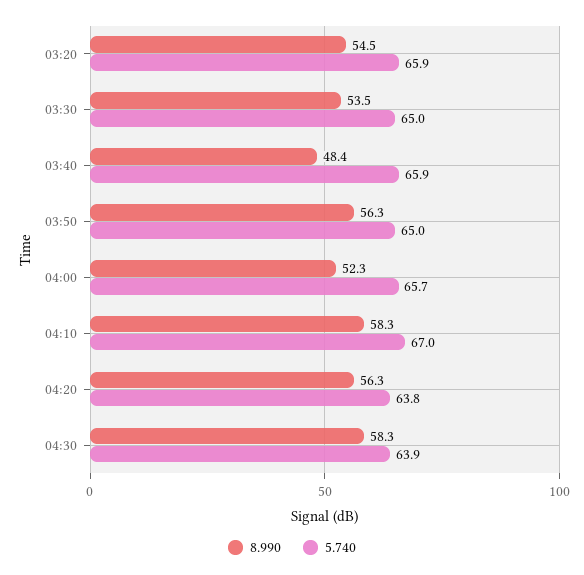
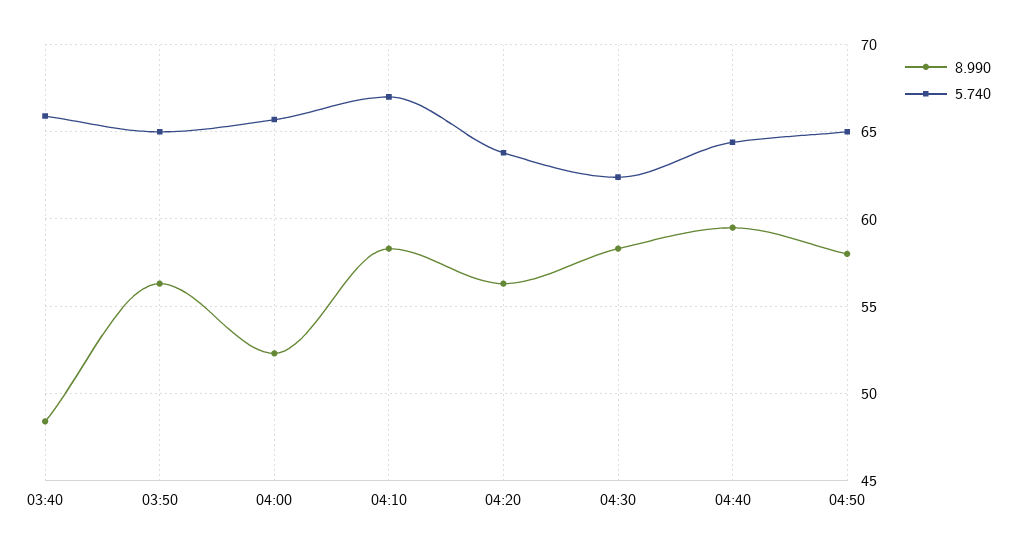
8.990, 03:20: 54.5 -> none
5.740, 03:20: 65.9 -> none
8.990, 03:30: 53.5 -> none
5.740, 03:30: 65 -> none
5.740, 04:30: 63.9 -> 62.5
8.990, 04:40: none -> 59.5
5.740, 04:40: none -> 64.5
8.990, 04:50: none -> 58
5.740, 04:50: none -> 65

